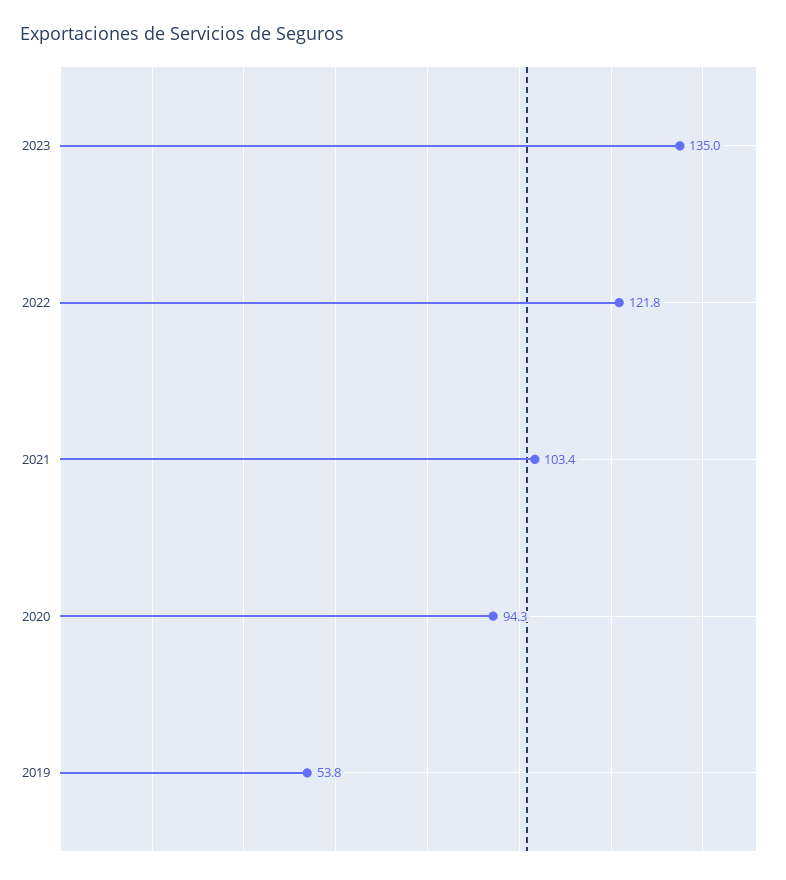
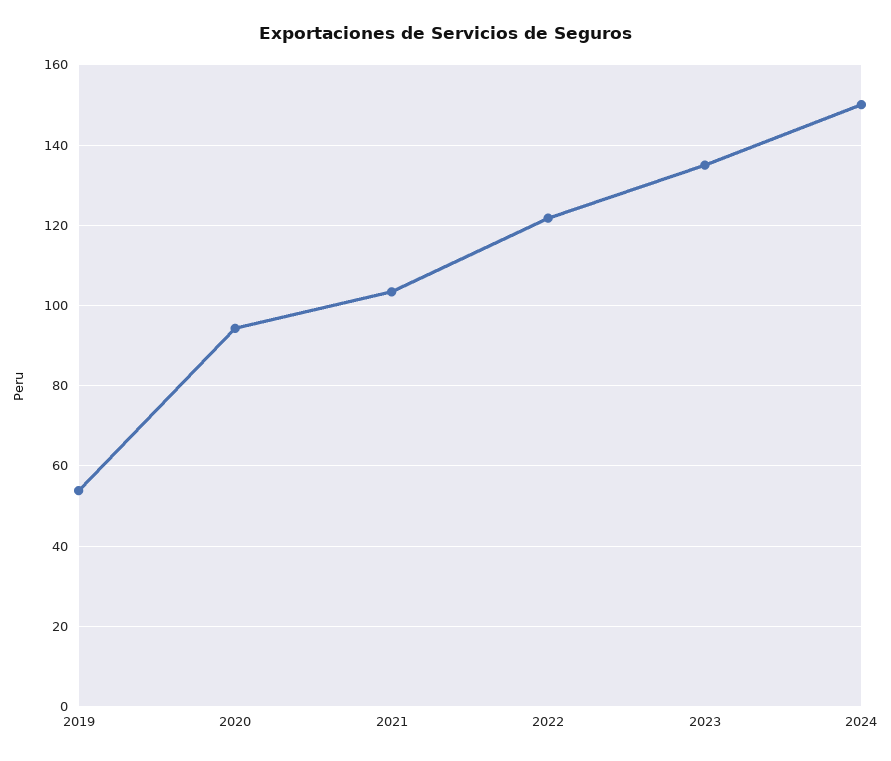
2024: none -> 150

